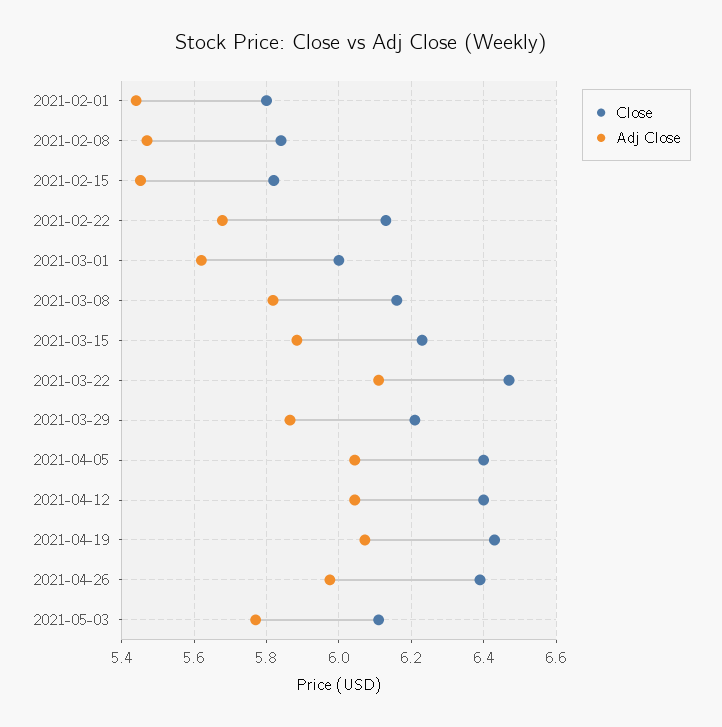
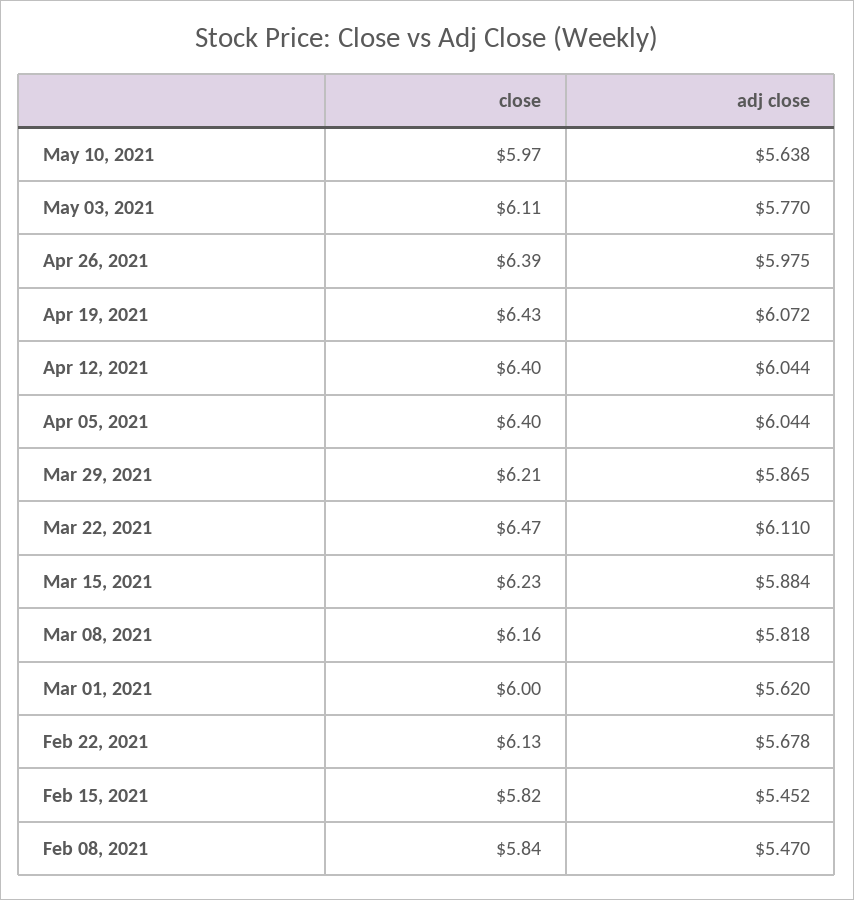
Close, 2021-02-01: 5.8 -> none
Adj Close, 2021-02-01: 5.44 -> none
Close, May 10, 2021: none -> 5.97
Adj Close, May 10, 2021: none -> 5.638

